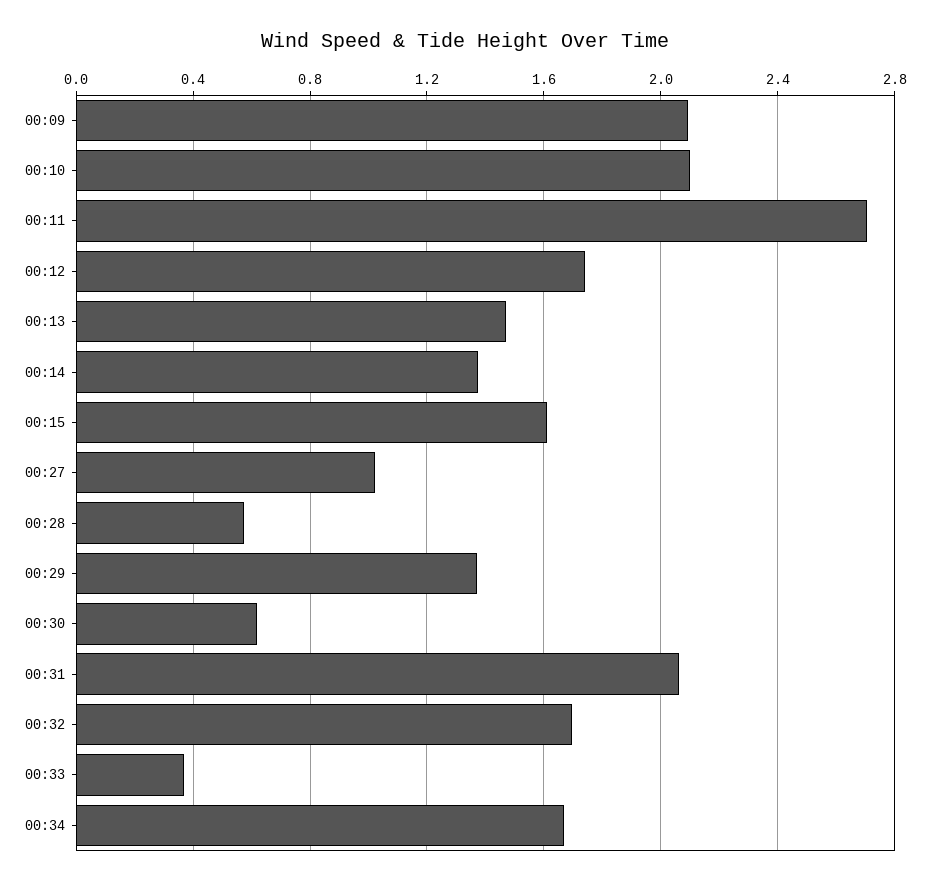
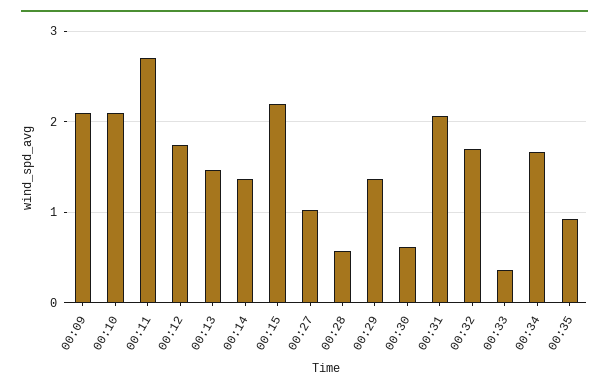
00:15: 1.6 -> 2.2
00:35: none -> 0.9

